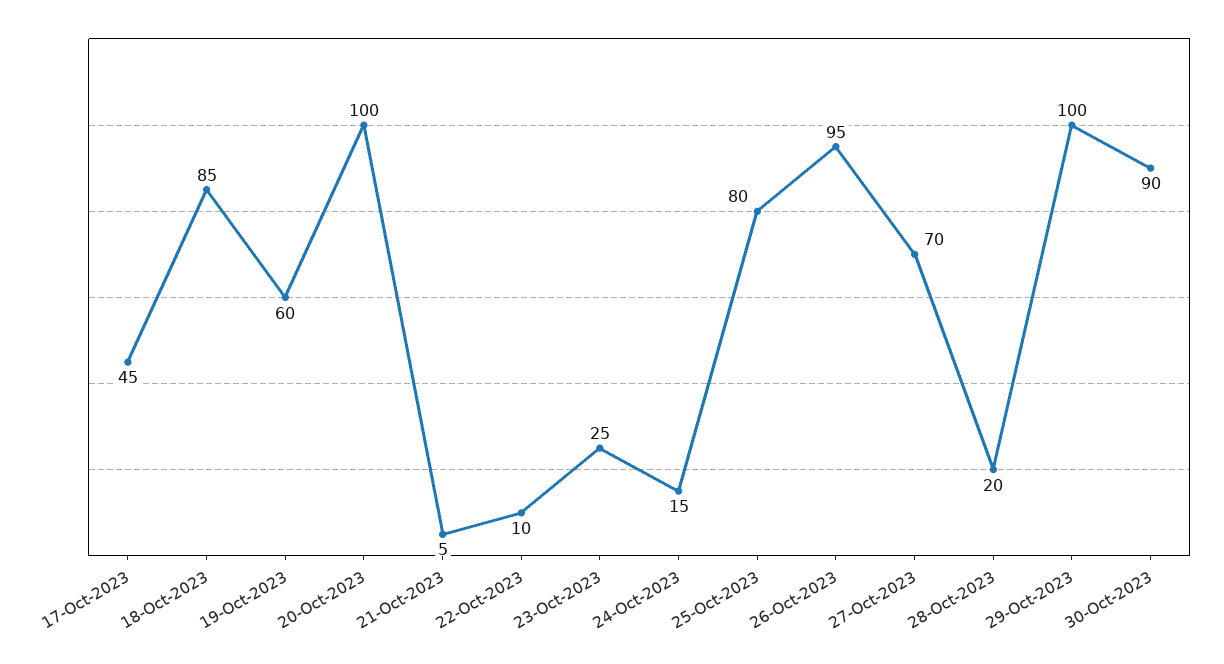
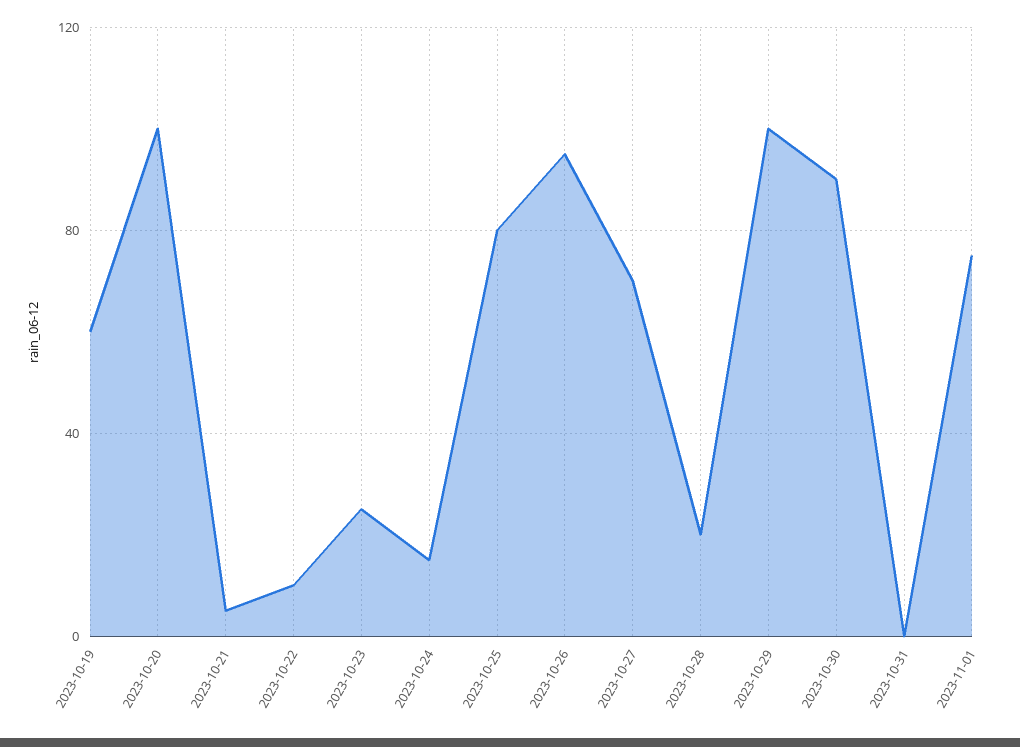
17-Oct-2023: 45 -> none
18-Oct-2023: 85 -> none
2023-10-31: none -> 0
2023-11-01: none -> 75

